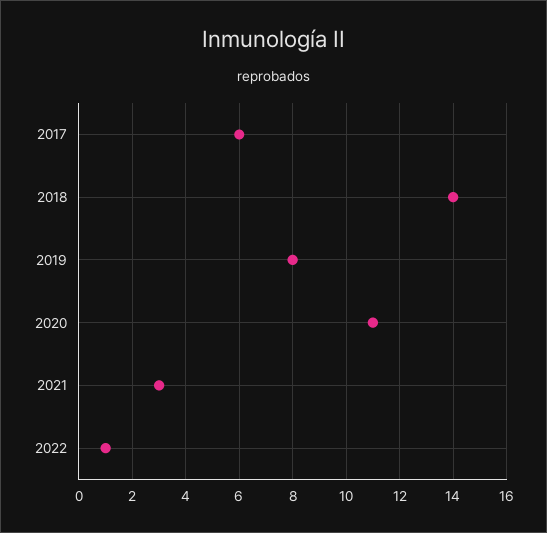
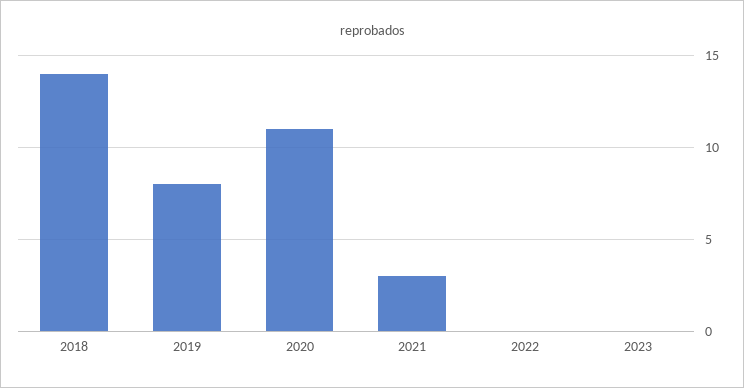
2017: 6 -> none
2022: 1 -> 0
2023: none -> 0

